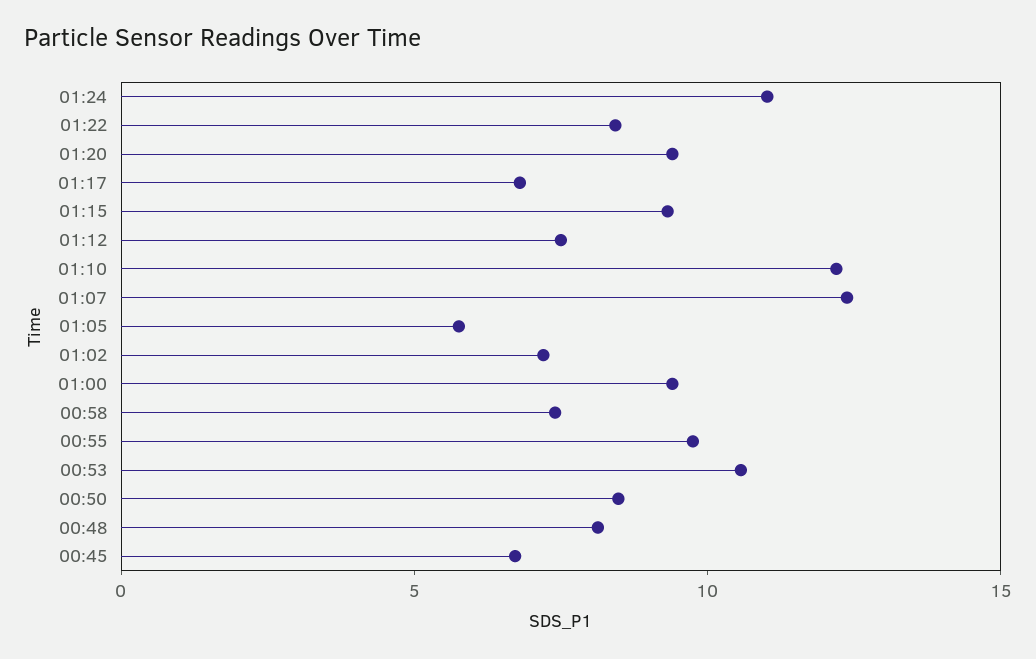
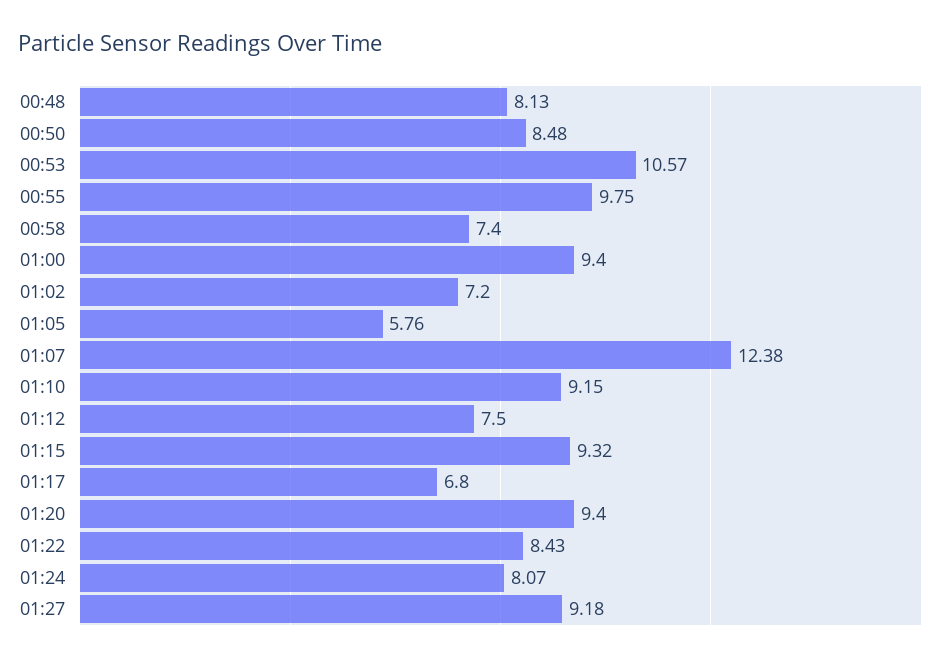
01:24: 11 -> 8.07
01:10: 12 -> 9.15
00:45: 7 -> none
01:27: none -> 9.18

